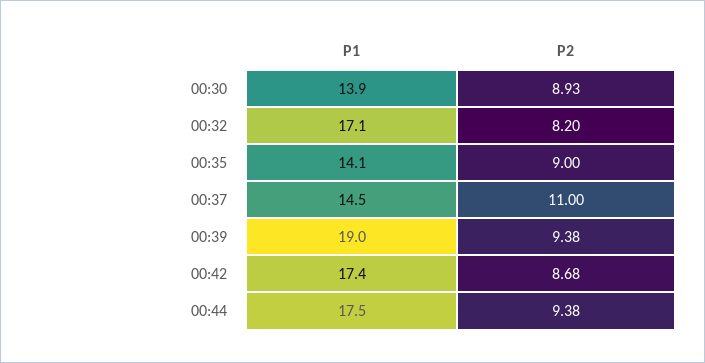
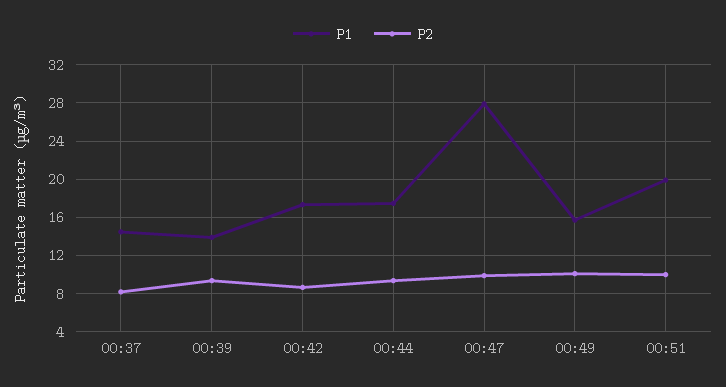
P1, 00:30: 13.9 -> none
P2, 00:30: 8.93 -> none
P1, 00:32: 17.1 -> none
P2, 00:32: 8.2 -> none
P1, 00:35: 14.1 -> none
P2, 00:35: 9 -> none
P2, 00:37: 11 -> 8
P1, 00:39: 19 -> 14
P1, 00:47: none -> 28
P2, 00:47: none -> 10
P1, 00:49: none -> 16
P2, 00:49: none -> 10
P1, 00:51: none -> 20
P2, 00:51: none -> 10

